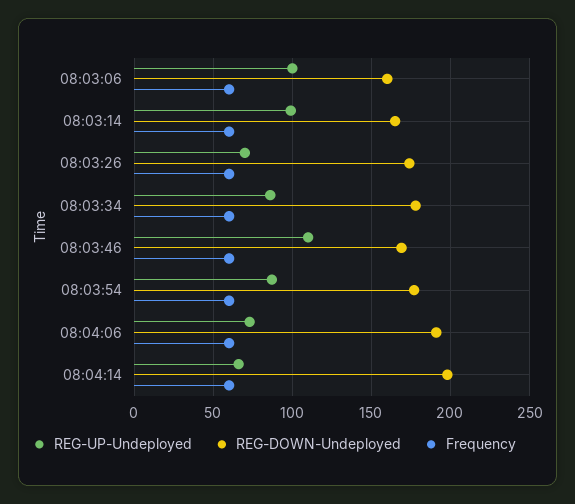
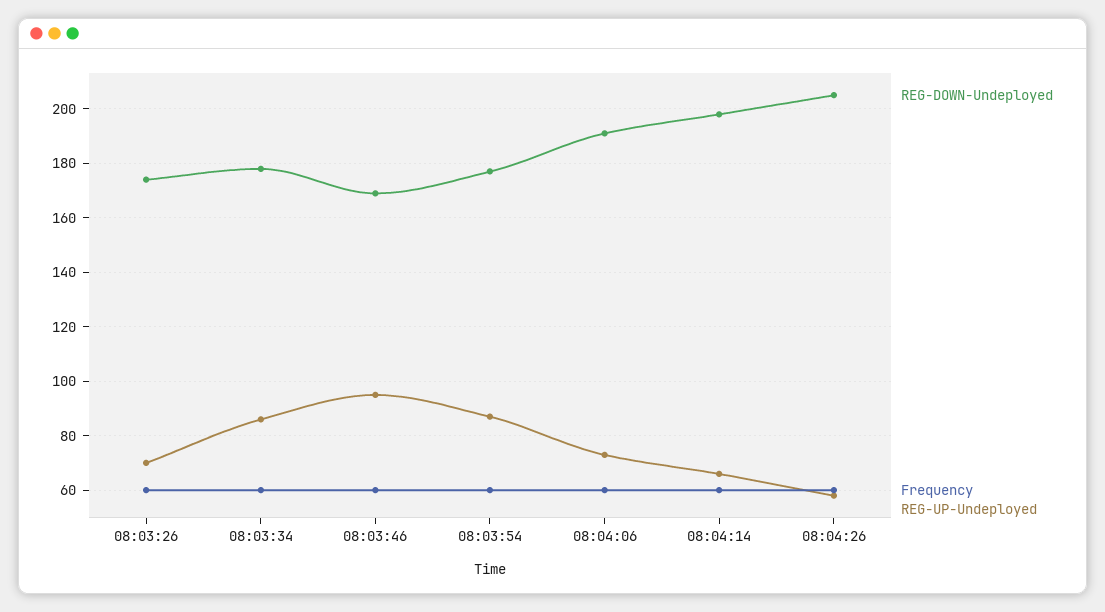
REG-UP-Undeployed, 08:03:06: 100 -> none
REG-DOWN-Undeployed, 08:03:06: 160 -> none
Frequency, 08:03:06: 60 -> none
REG-UP-Undeployed, 08:03:14: 100 -> none
REG-DOWN-Undeployed, 08:03:14: 165 -> none
Frequency, 08:03:14: 60 -> none
REG-UP-Undeployed, 08:03:46: 110 -> 95
REG-DOWN-Undeployed, 08:04:26: none -> 205
Frequency, 08:04:26: none -> 60
REG-UP-Undeployed, 08:04:26: none -> 57.5

